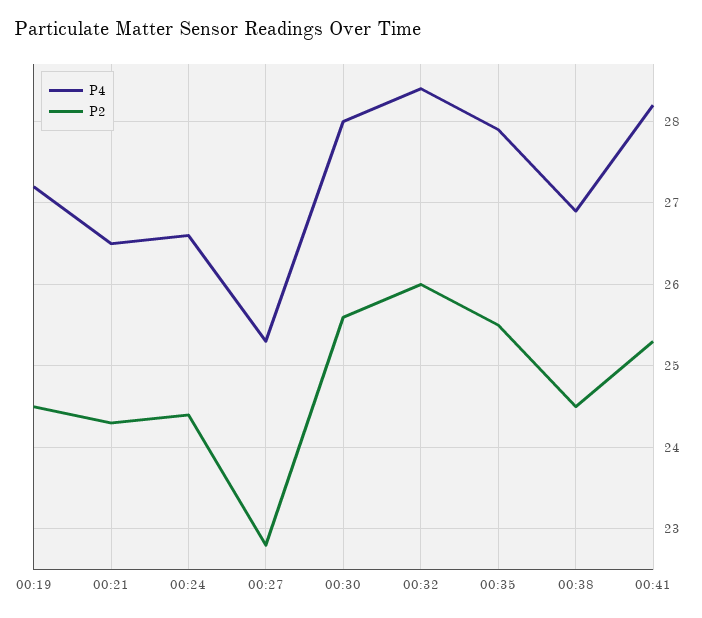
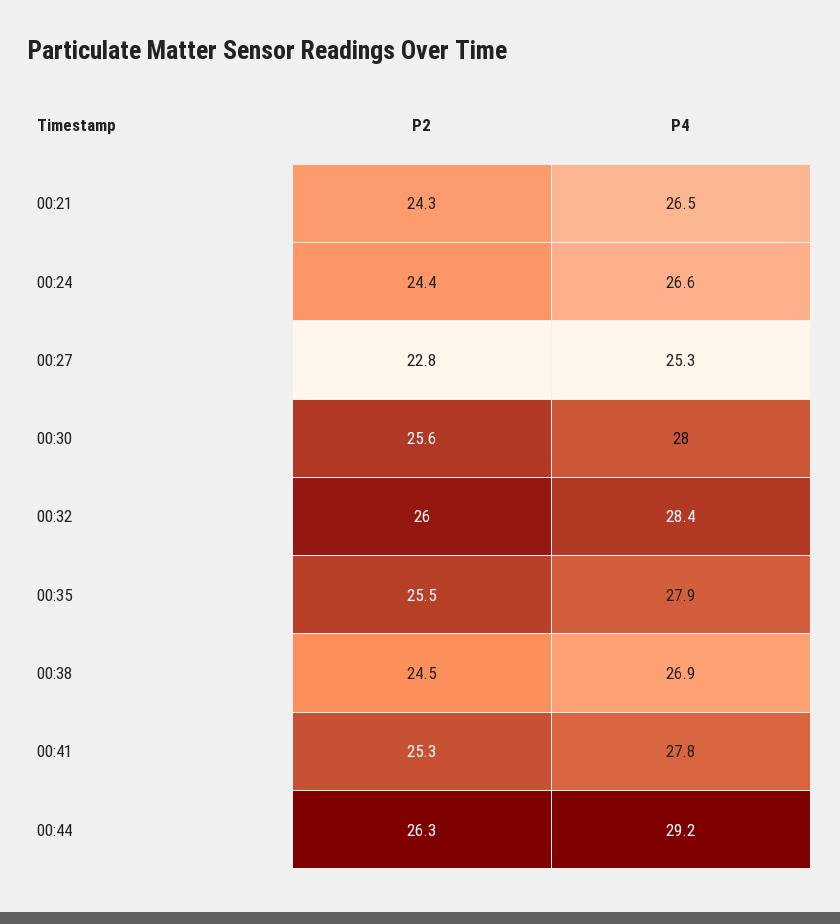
P4, 00:19: 27.2 -> none
P2, 00:19: 24.5 -> none
P4, 00:41: 28.2 -> 27.8
P2, 00:44: none -> 26.3
P4, 00:44: none -> 29.2

